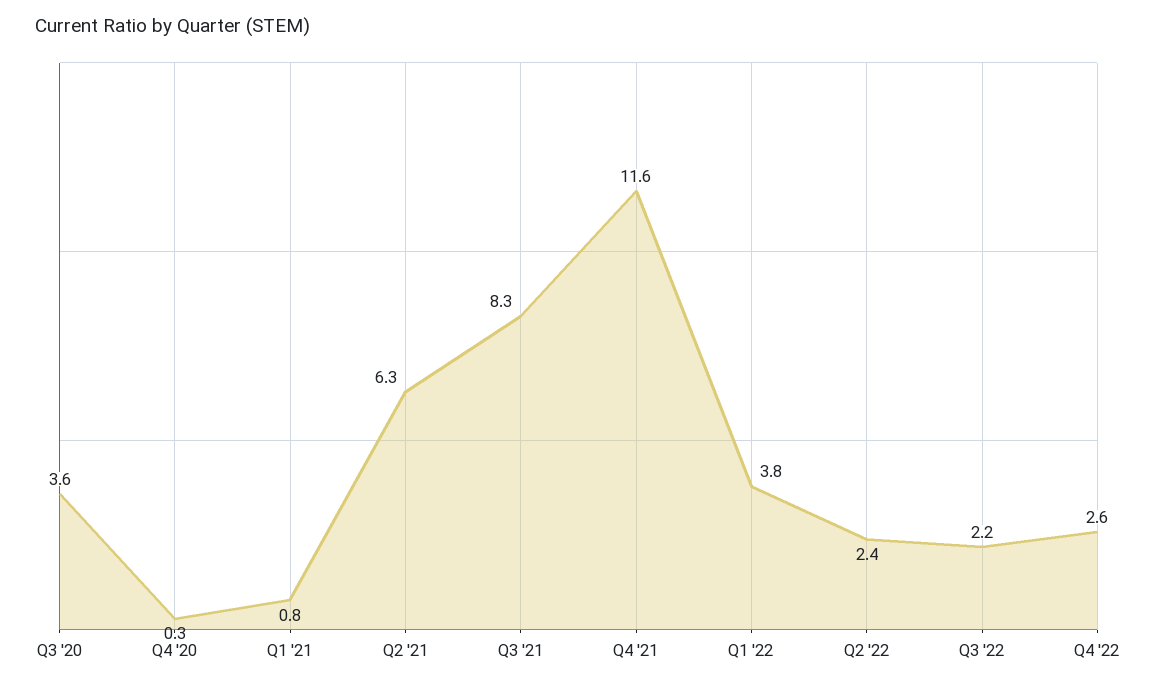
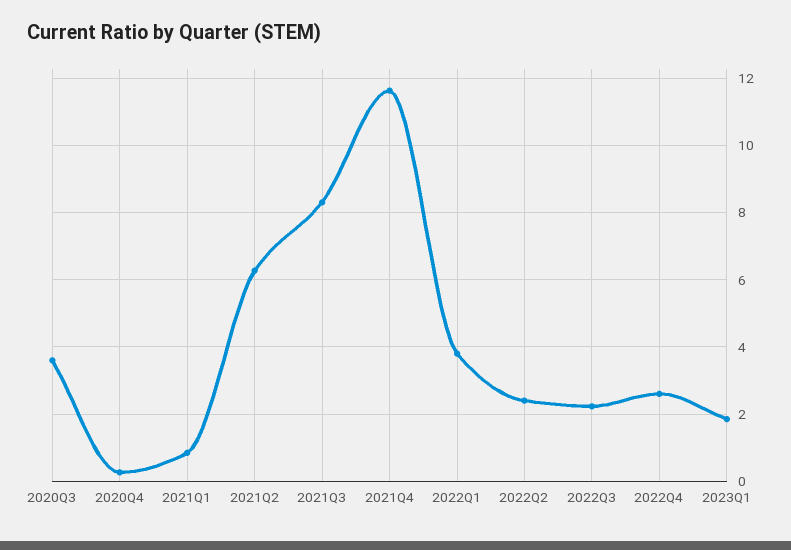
2023Q1: none -> 1.8

